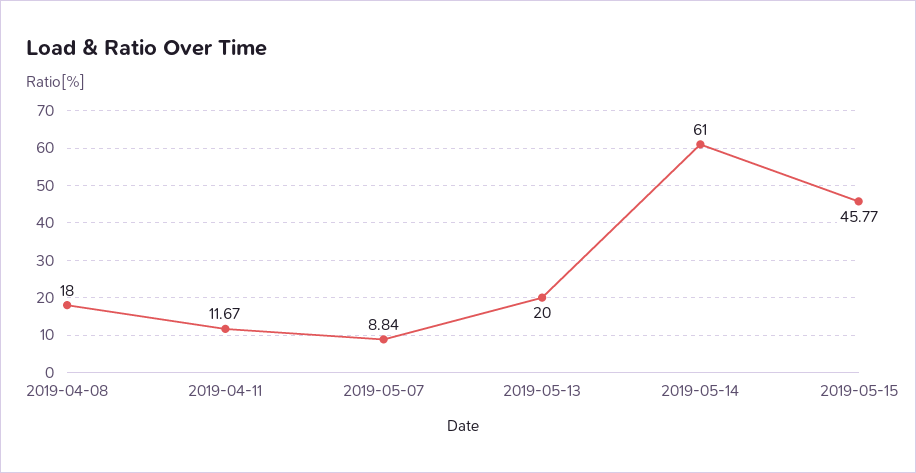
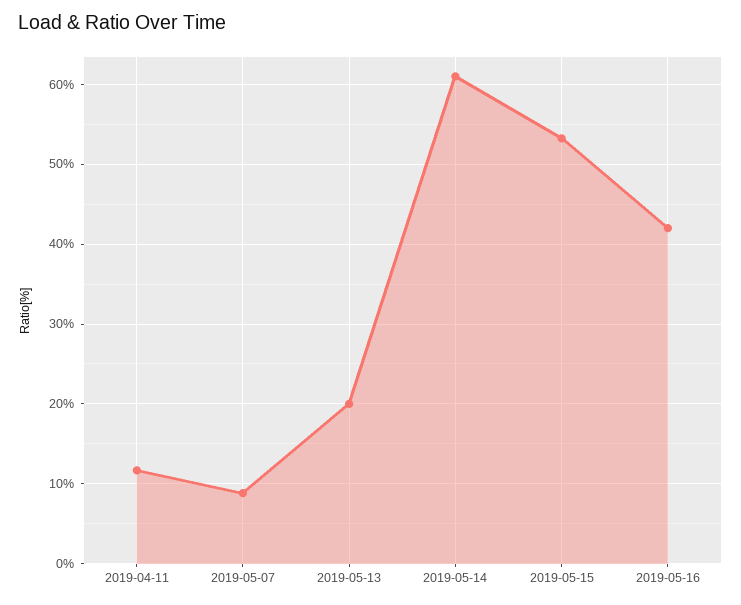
2019-04-08: 18 -> none
2019-05-15: 45.77 -> 53
2019-05-16: none -> 42

